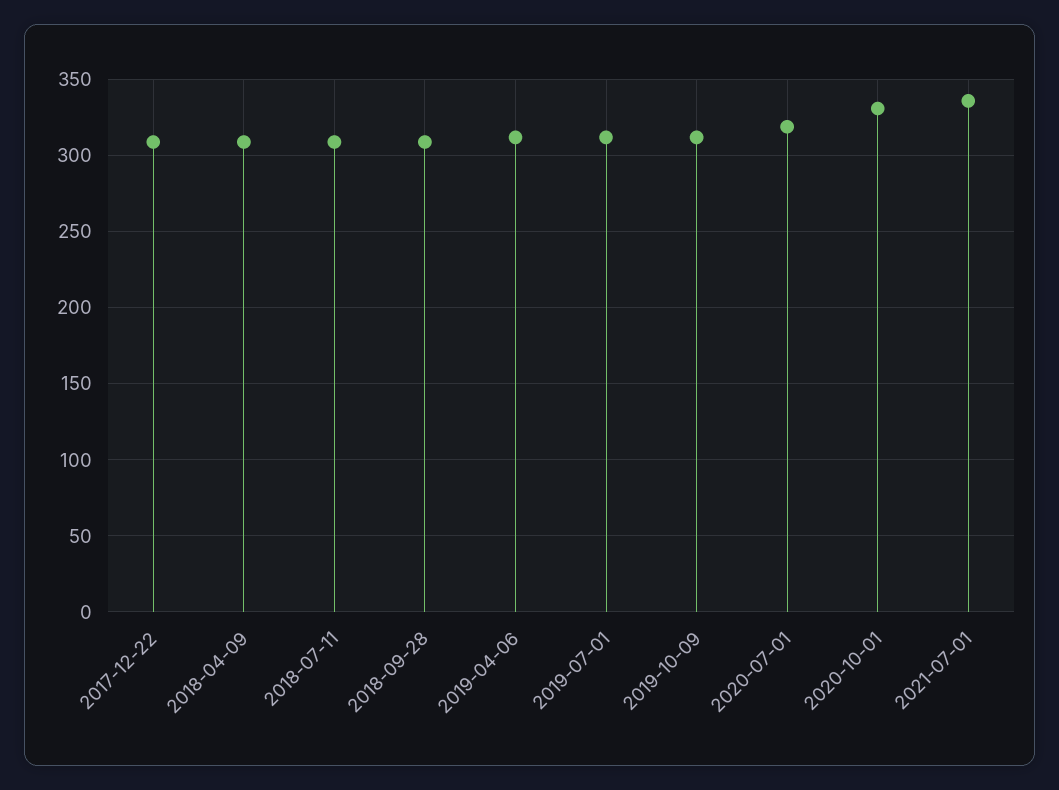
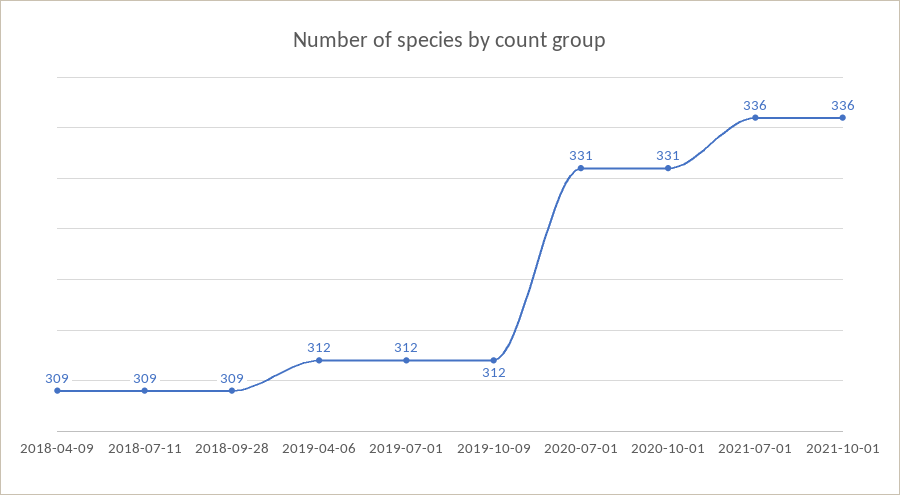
2017-12-22: 310 -> none
2020-07-01: 320 -> 331
2021-10-01: none -> 336

